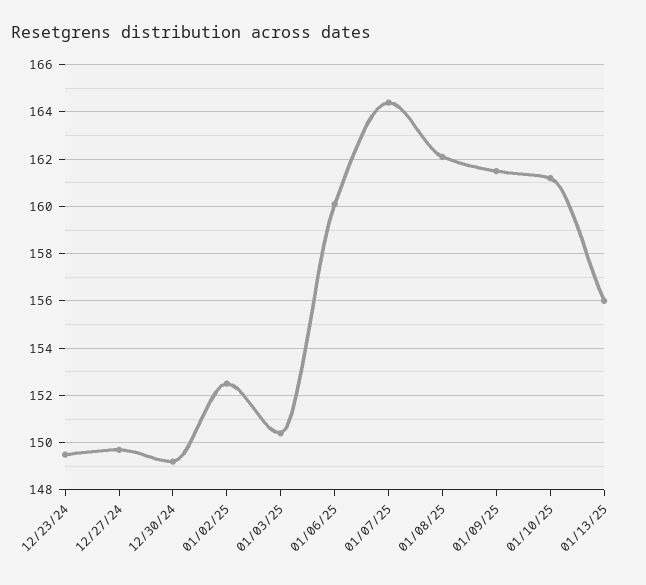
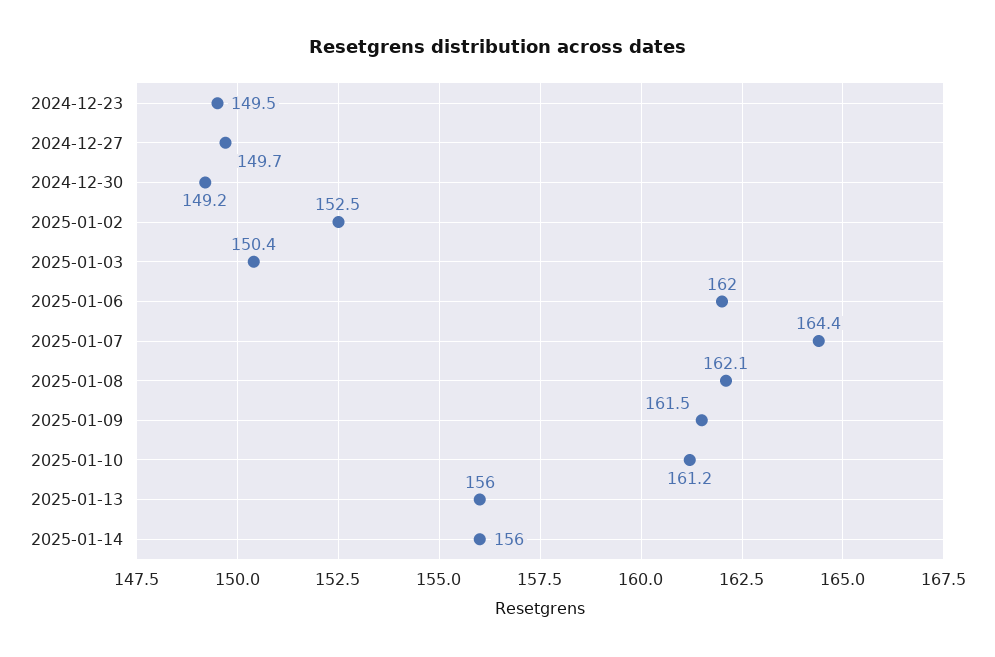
01/06/25: 160 -> 162
2025-01-14: none -> 156

